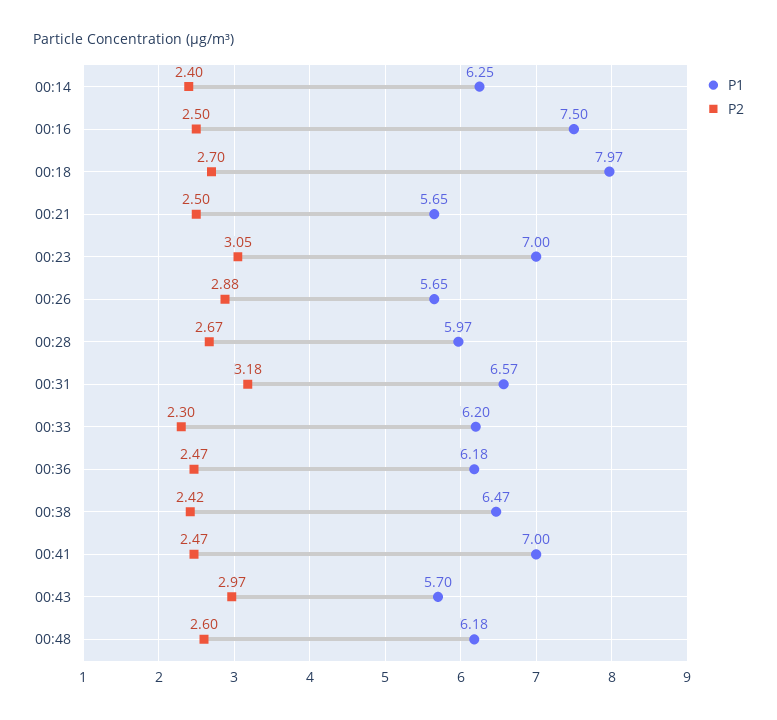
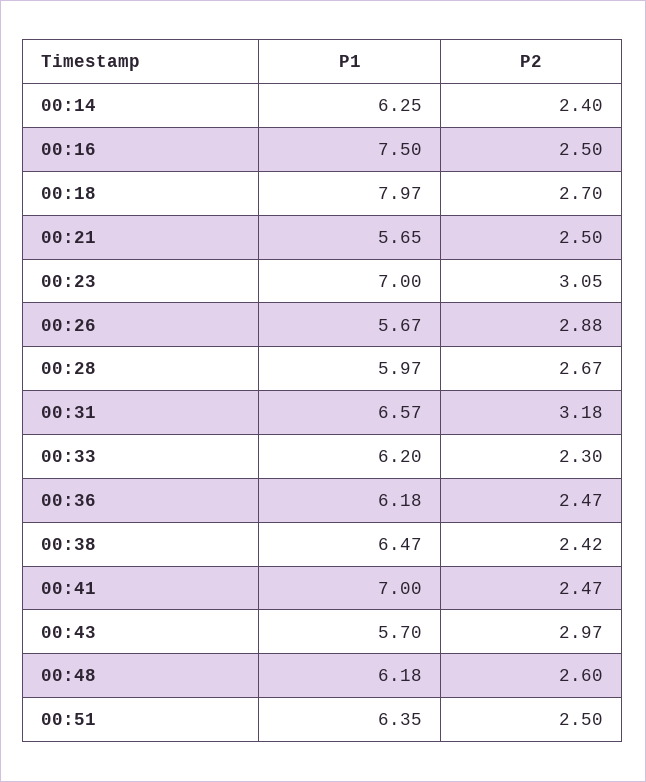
P1, 00:26: 5.65 -> 5.67
P1, 00:51: none -> 6.35
P2, 00:51: none -> 2.5

